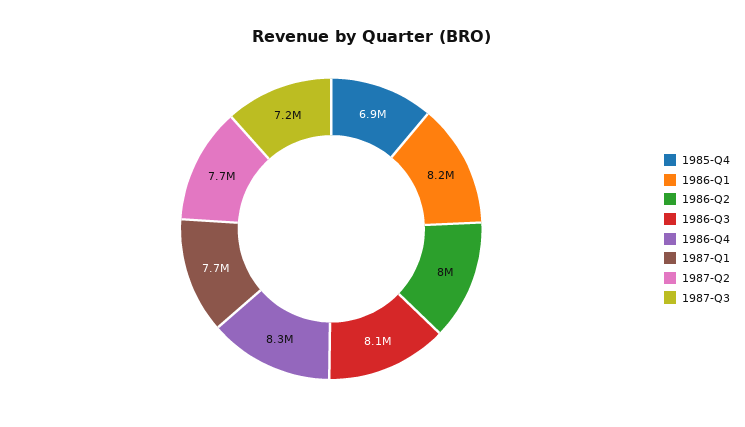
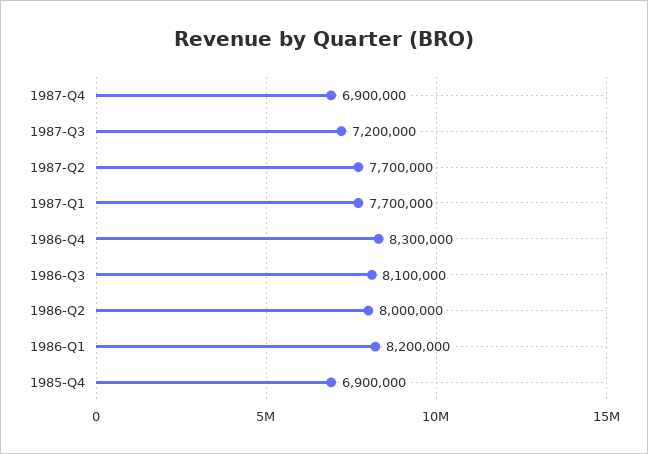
1987-Q4: none -> 6900000

